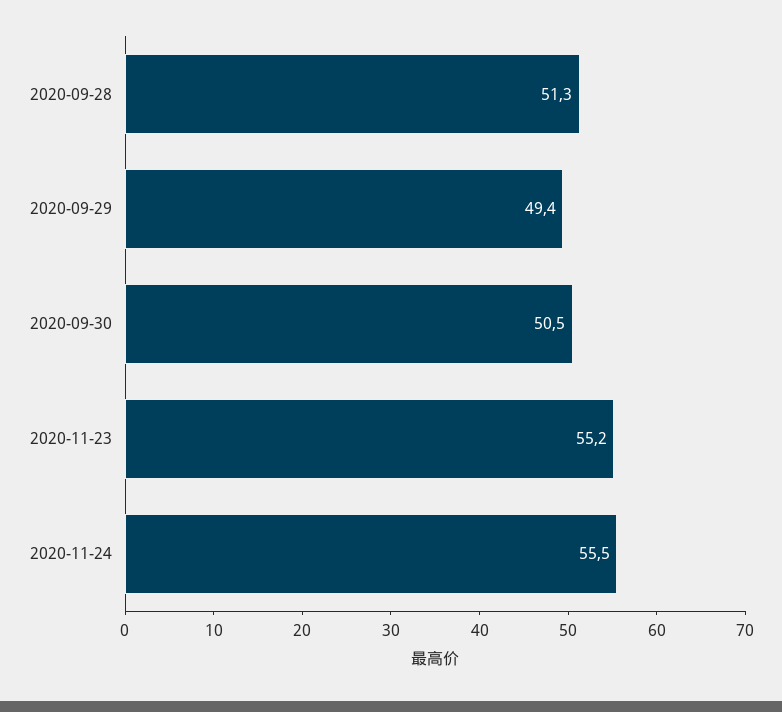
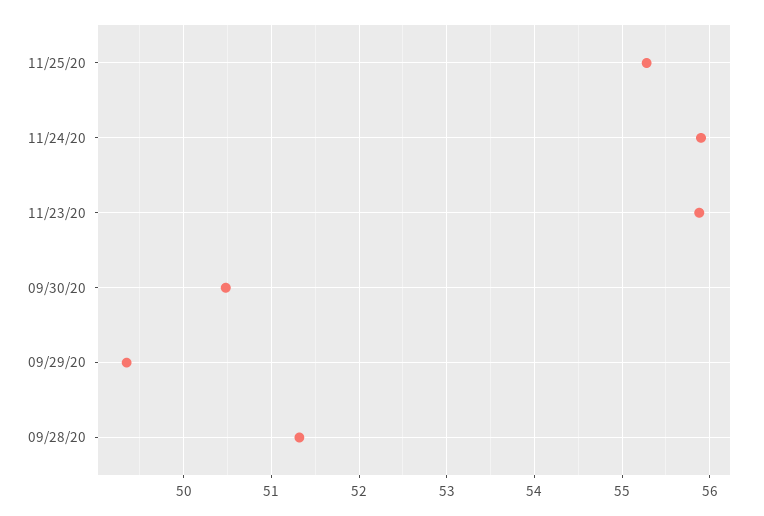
2020-11-23: 55.2 -> 55.9
2020-11-24: 55.5 -> 55.9
11/25/20: none -> 55.3

